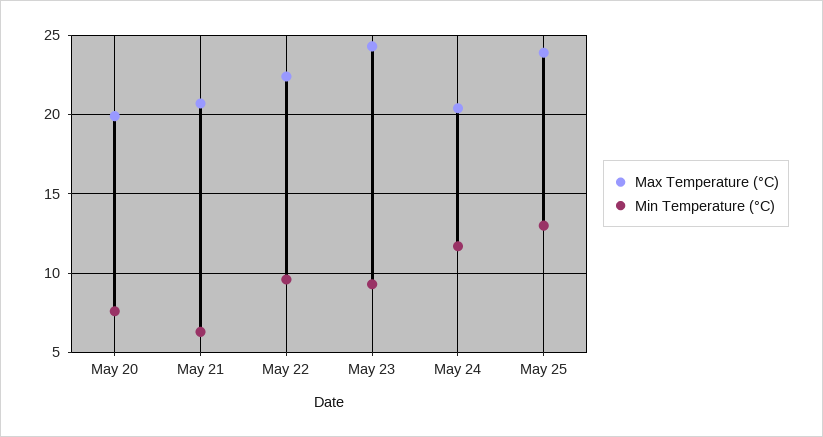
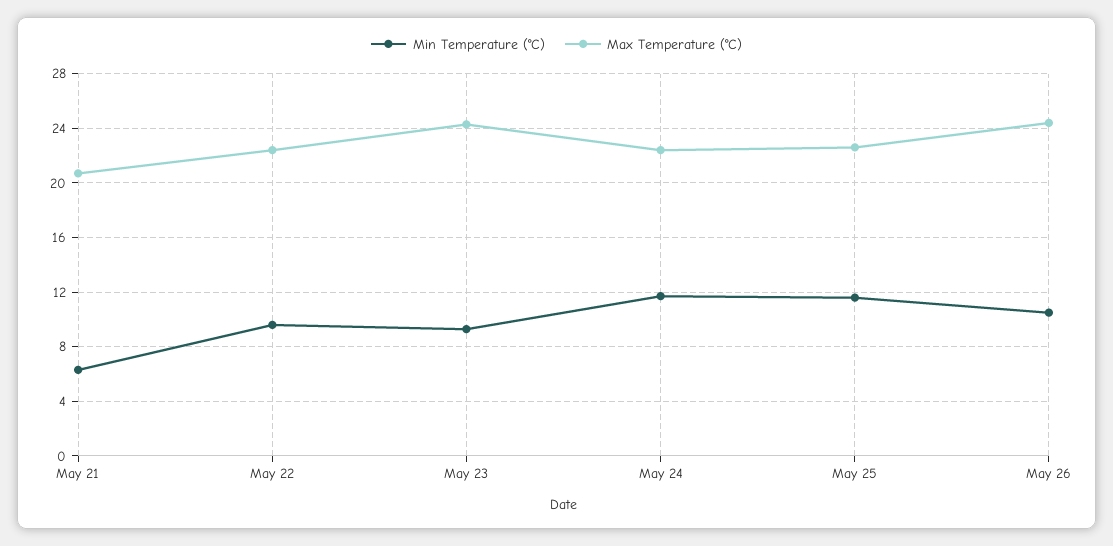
Max Temperature (°C), May 20: 20 -> none
Min Temperature (°C), May 20: 7.5 -> none
Max Temperature (°C), May 24: 20.5 -> 22.5
Max Temperature (°C), May 25: 24 -> 22.5
Min Temperature (°C), May 25: 13 -> 11.5
Min Temperature (°C), May 26: none -> 10.5
Max Temperature (°C), May 26: none -> 24.5

